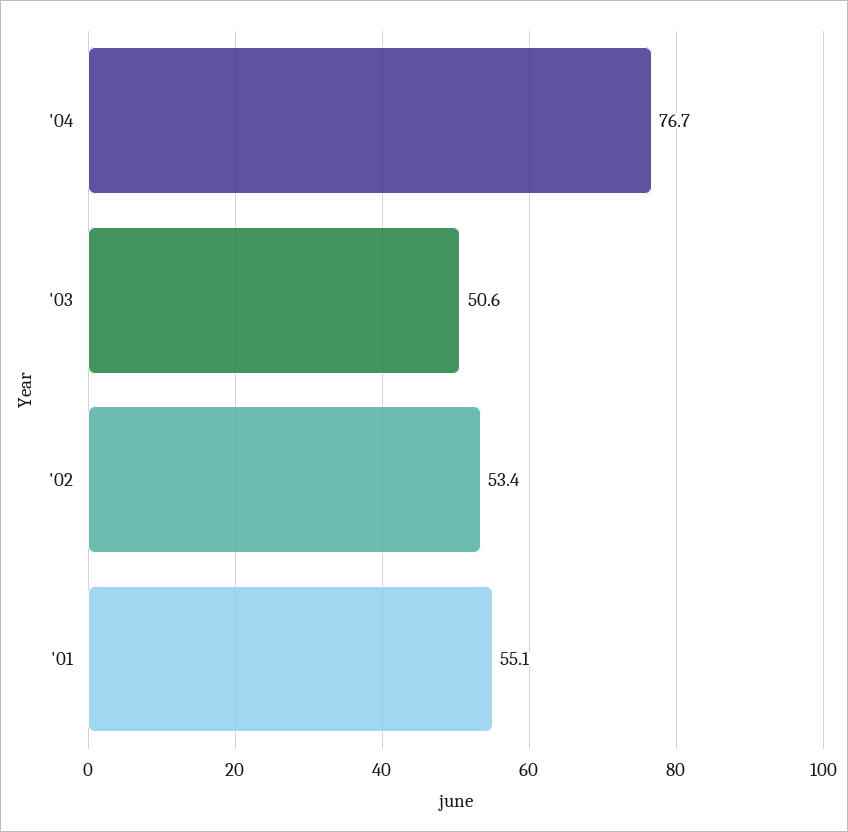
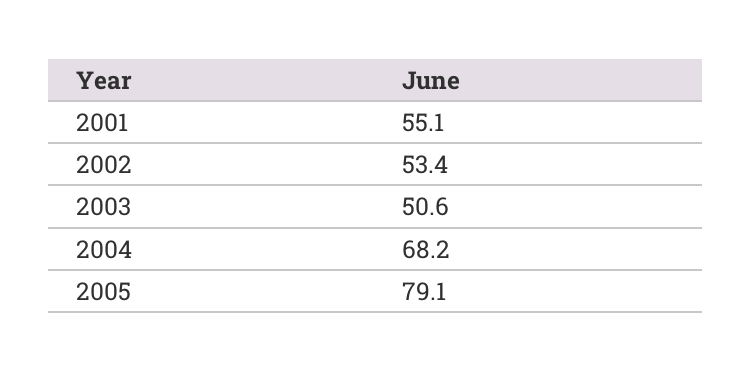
'04: 76.7 -> 68.2
2005: none -> 79.1

